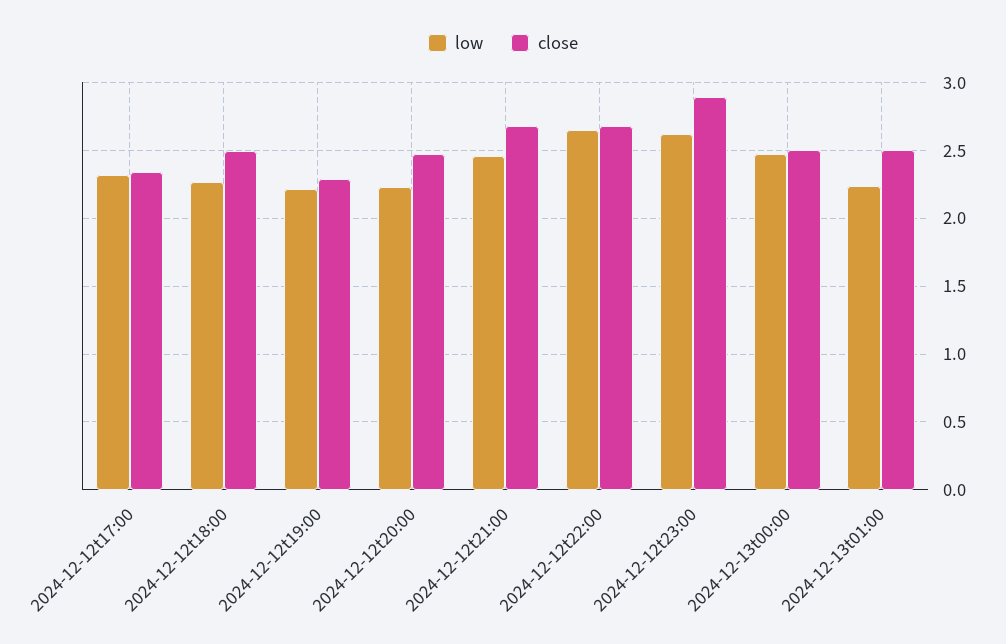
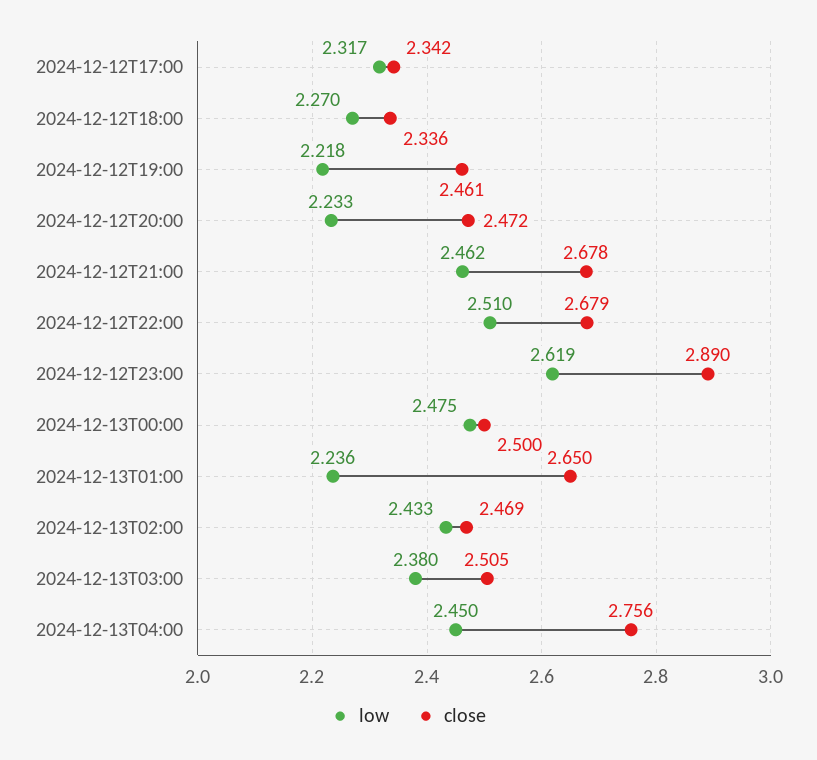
close, 2024-12-12t18:00: 2.5 -> 2.336
close, 2024-12-12t19:00: 2.3 -> 2.461
low, 2024-12-12t22:00: 2.65 -> 2.51
close, 2024-12-13t01:00: 2.5 -> 2.65
low, 2024-12-13T02:00: none -> 2.433
close, 2024-12-13T02:00: none -> 2.469
low, 2024-12-13T03:00: none -> 2.38
close, 2024-12-13T03:00: none -> 2.505
low, 2024-12-13T04:00: none -> 2.45
close, 2024-12-13T04:00: none -> 2.756

